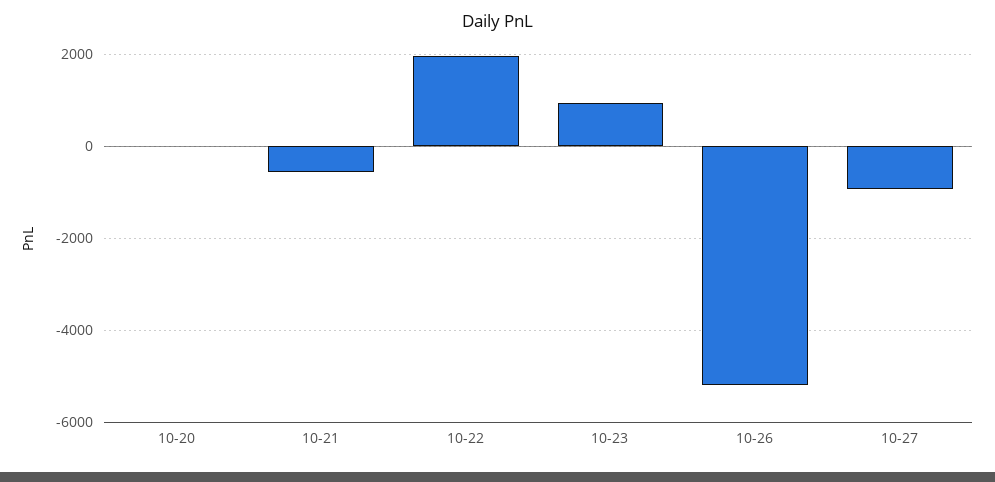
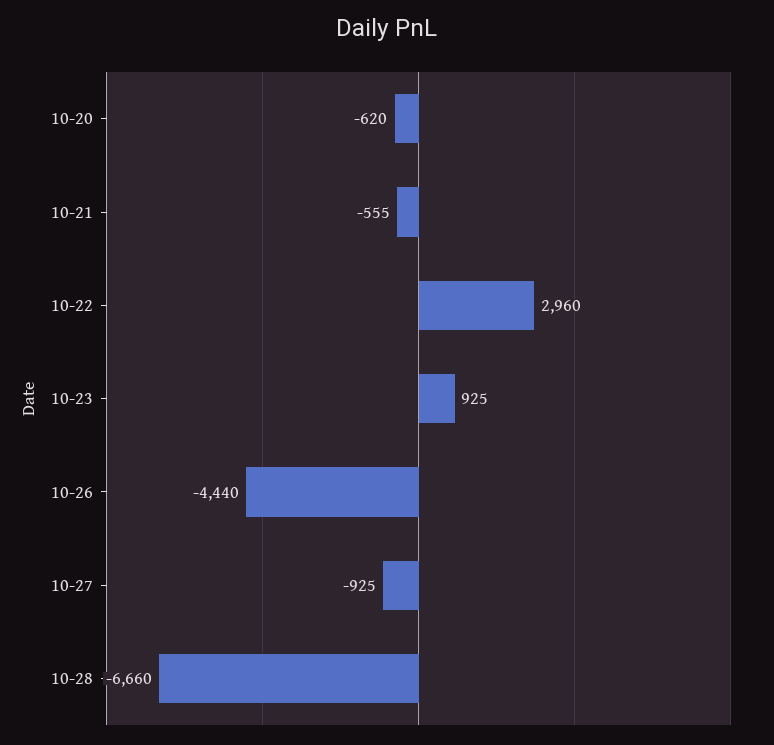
10-20: 0 -> -620
10-22: 2000 -> 2960
10-26: -5200 -> -4440
10-28: none -> -6660

